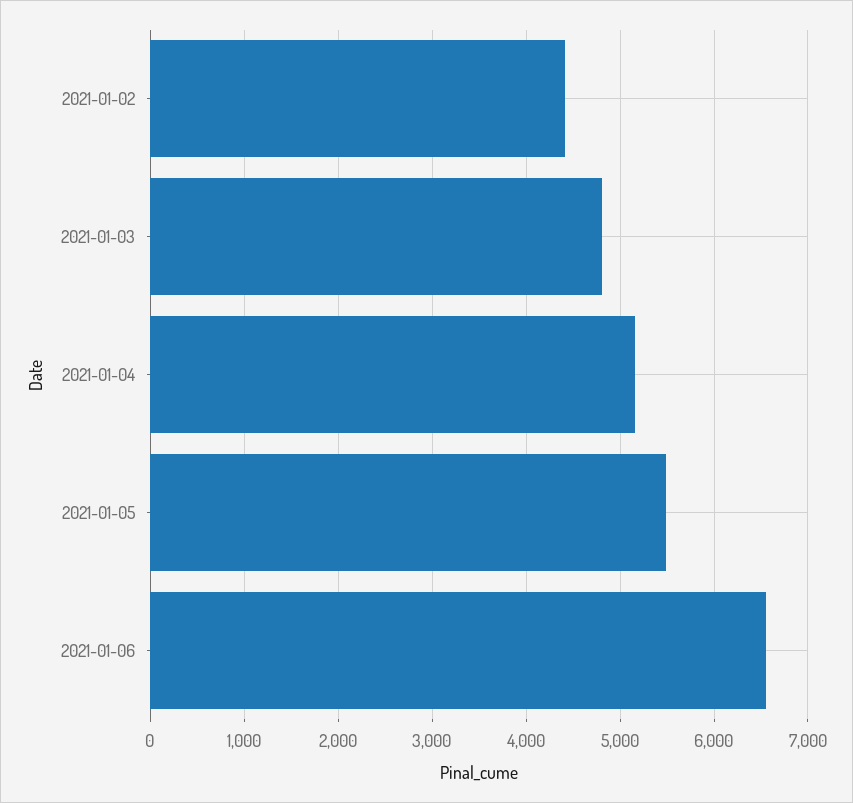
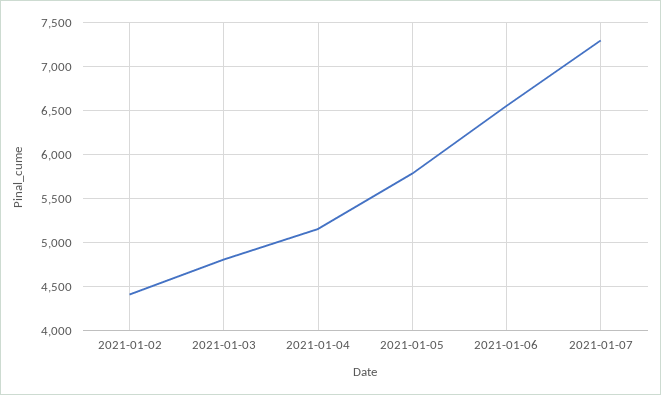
2021-01-05: 5500 -> 5800
2021-01-07: none -> 7300

